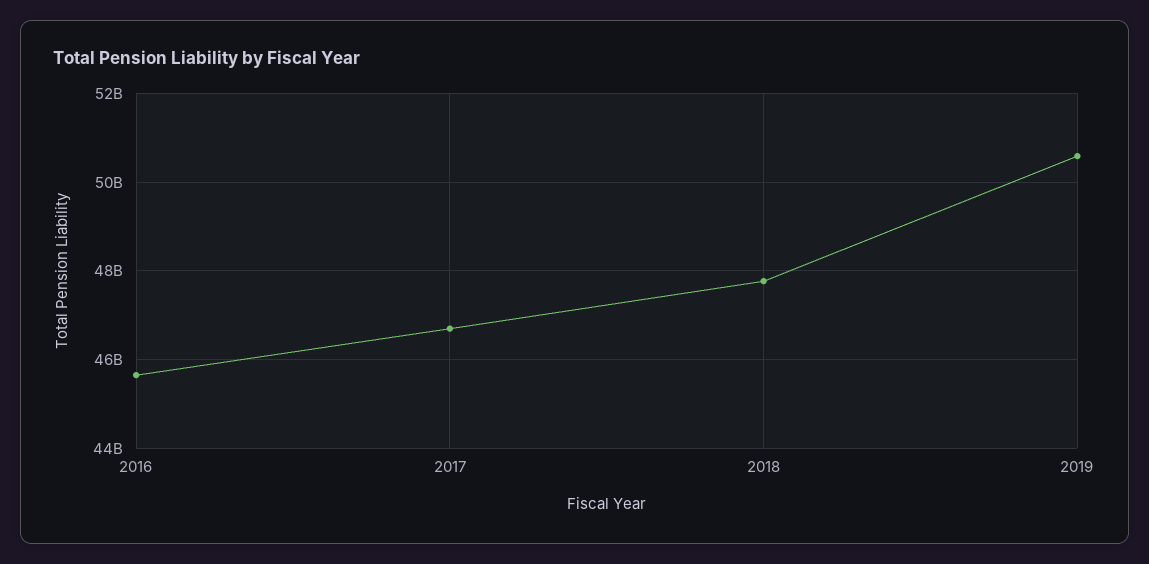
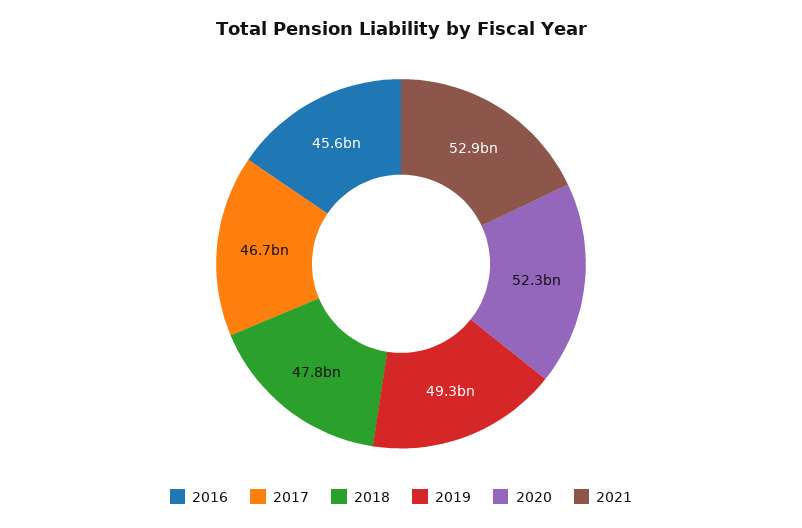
2019: 50600000000 -> 49300000000
2020: none -> 52300000000
2021: none -> 52900000000

